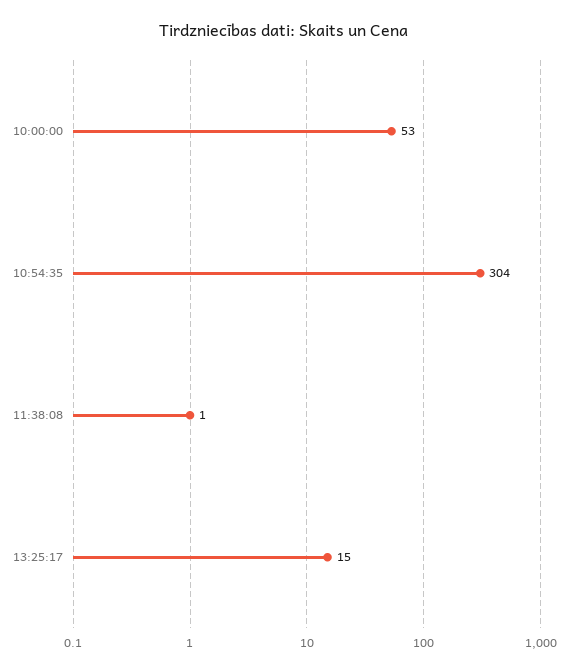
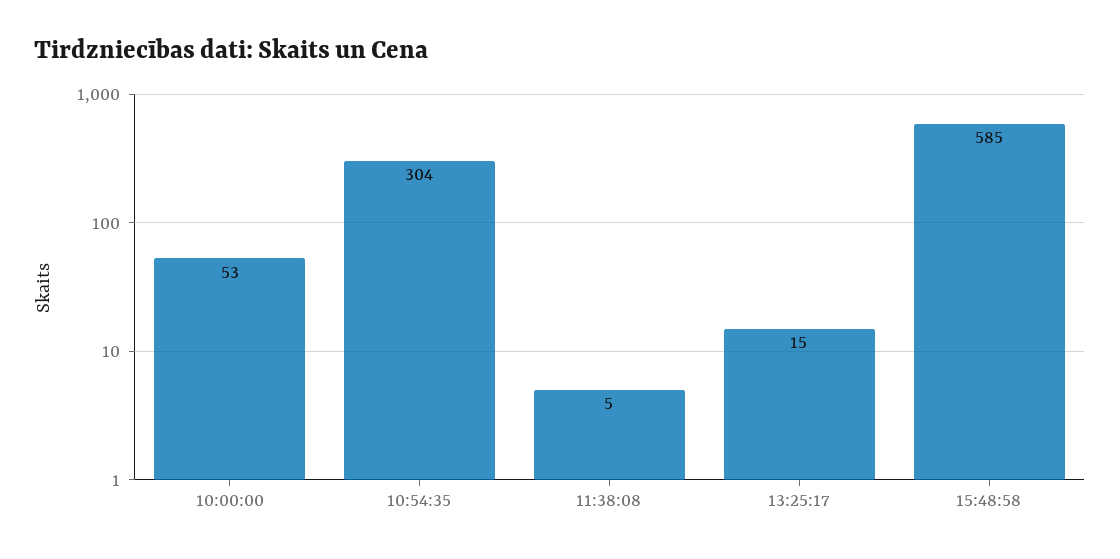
11:38:08: 1 -> 5
15:48:58: none -> 585

